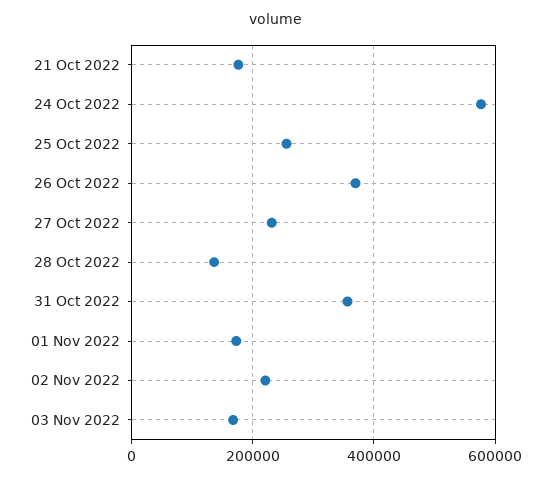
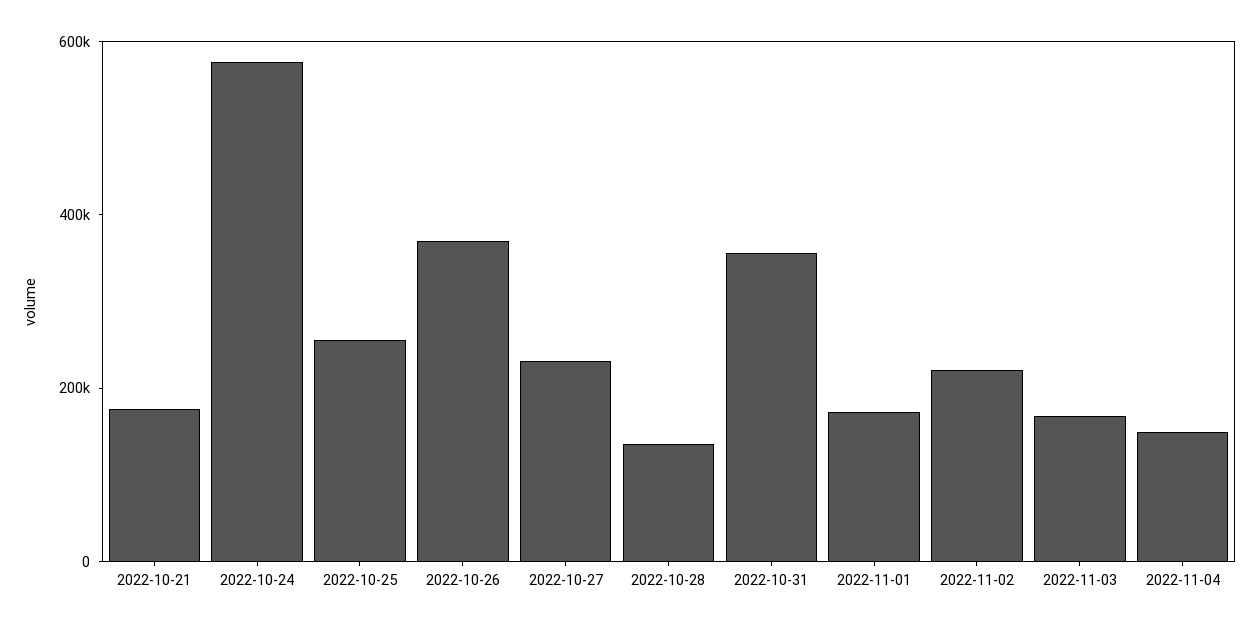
2022-11-04: none -> 150000

